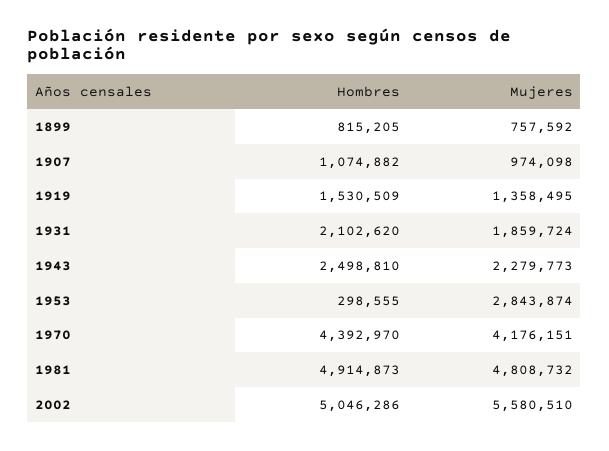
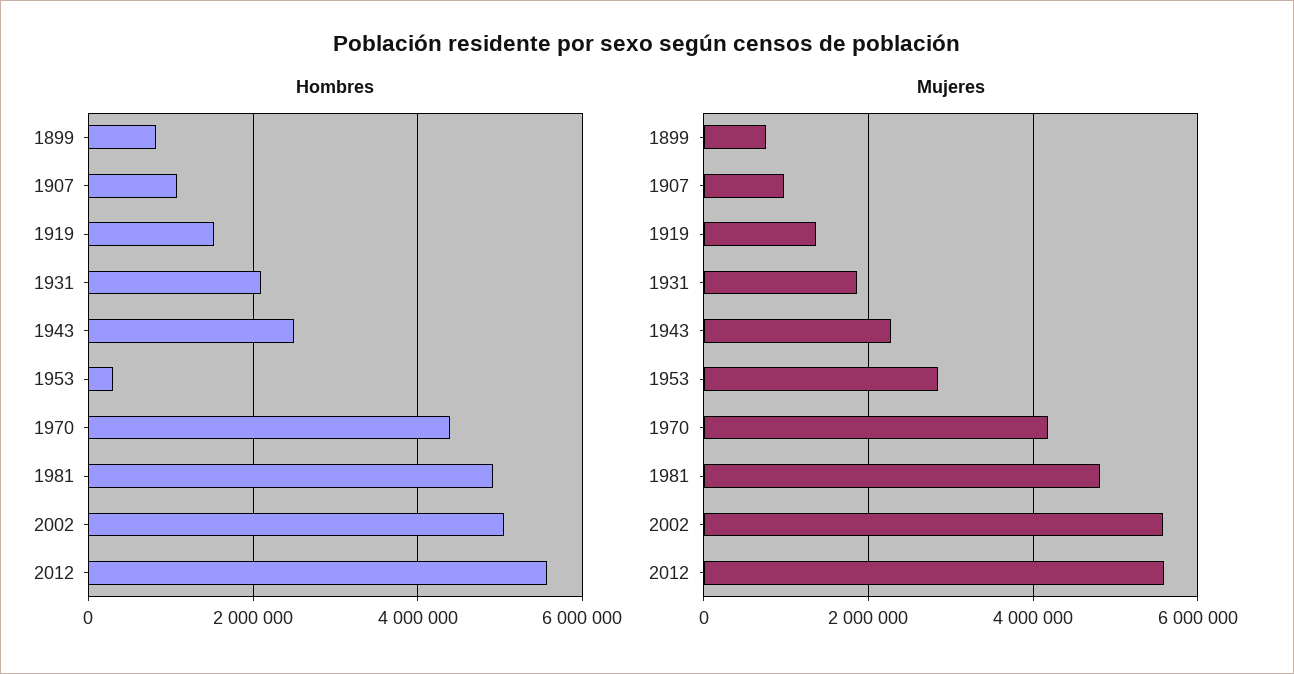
Hombres, 2012: none -> 5600000
Mujeres, 2012: none -> 5600000

